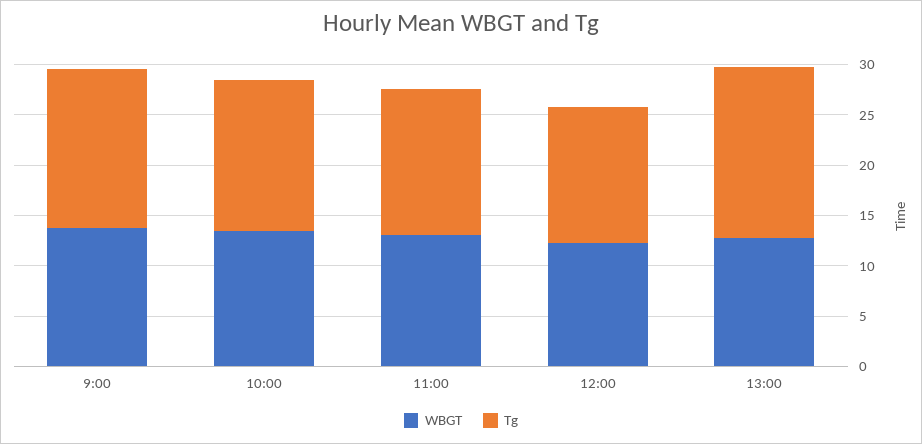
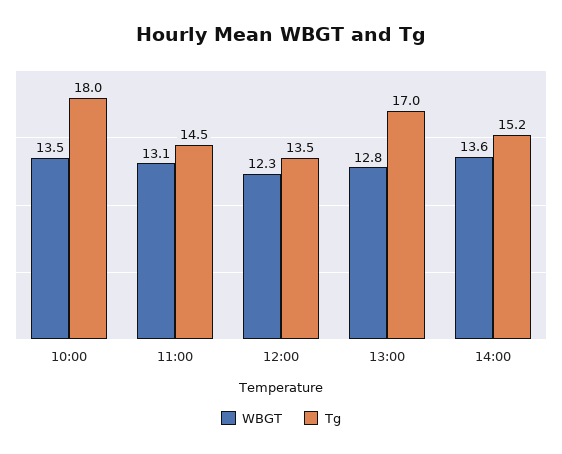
WBGT, 9:00: 14 -> none
Tg, 9:00: 16 -> none
Tg, 10:00: 15 -> 18
WBGT, 14:00: none -> 13.6
Tg, 14:00: none -> 15.2

